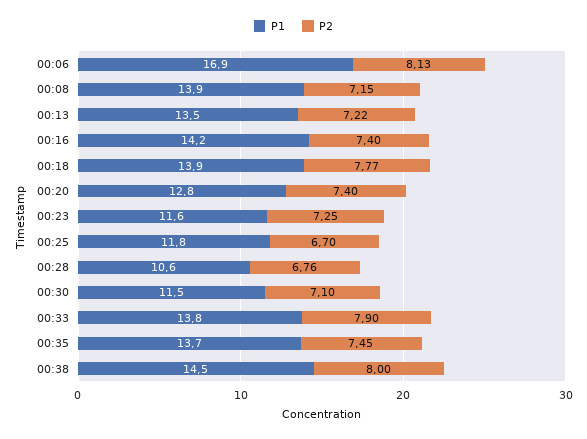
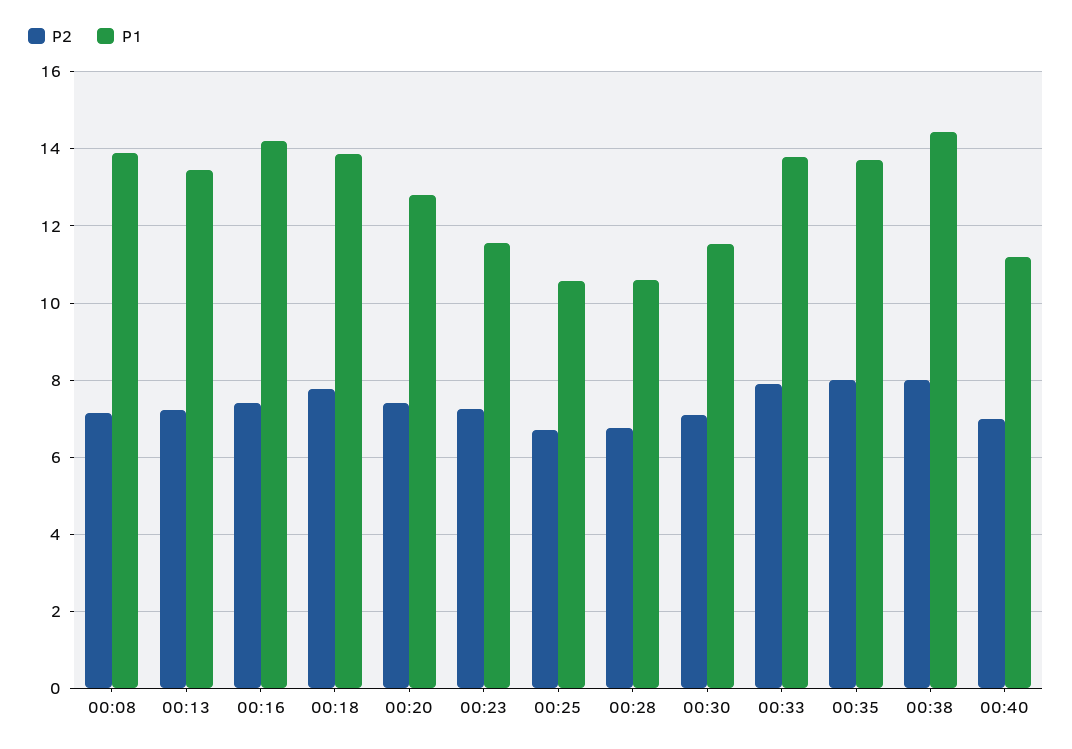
P1, 00:06: 16.9 -> none
P2, 00:06: 8.13 -> none
P1, 00:25: 11.8 -> 10.6
P2, 00:35: 7.45 -> 8
P2, 00:40: none -> 7
P1, 00:40: none -> 11.2

